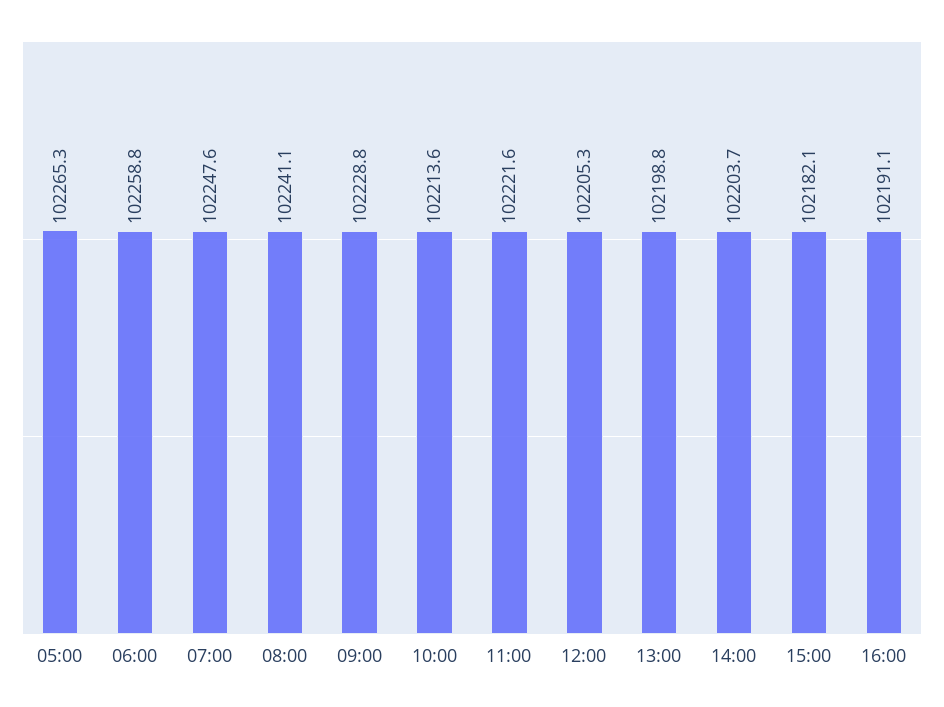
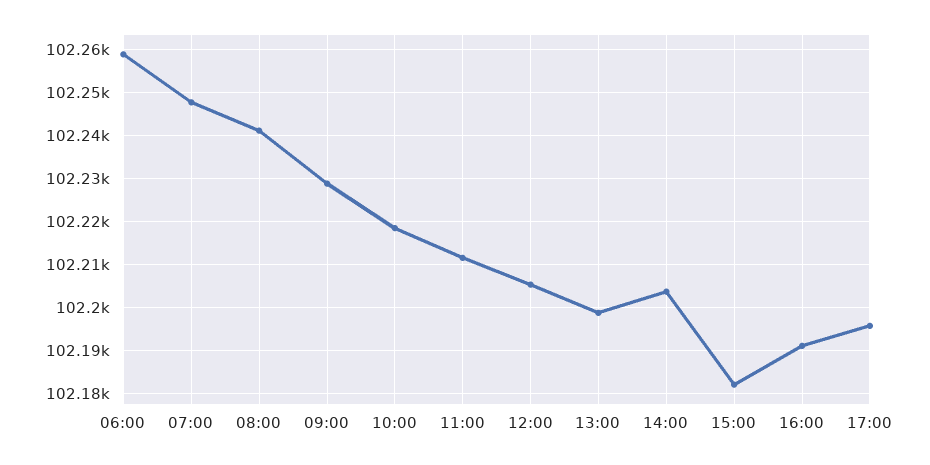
05:00: 102265.3 -> none
10:00: 102213.6 -> 102218
11:00: 102221.6 -> 102212
17:00: none -> 102196

